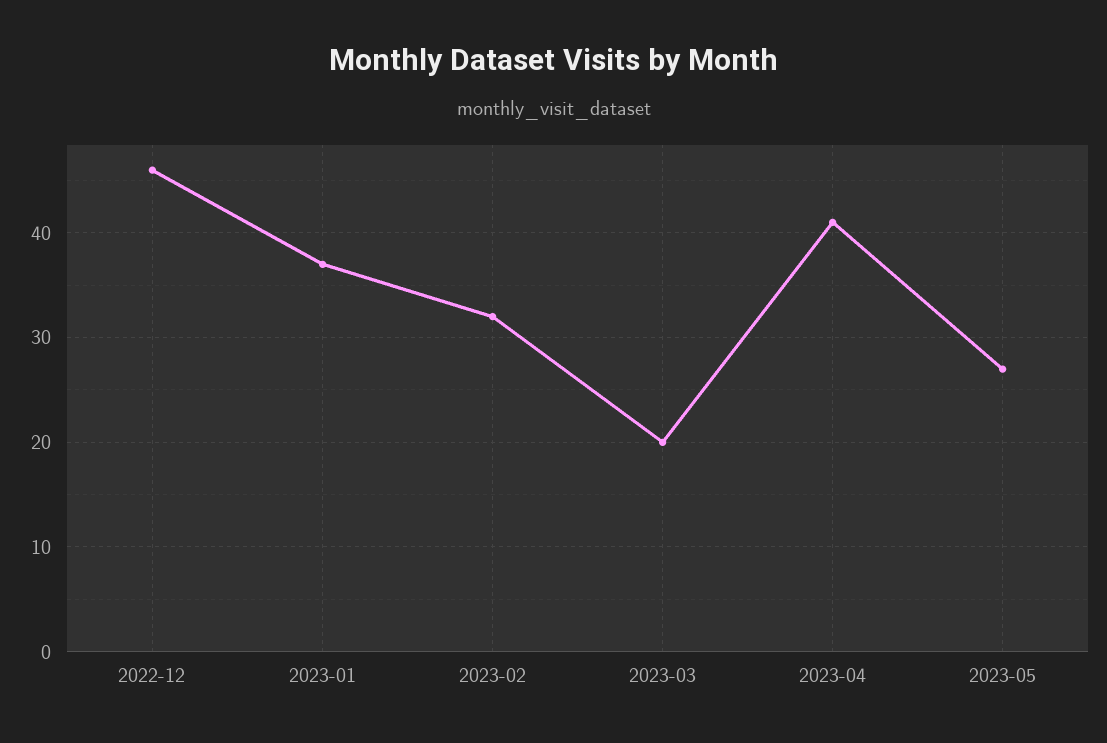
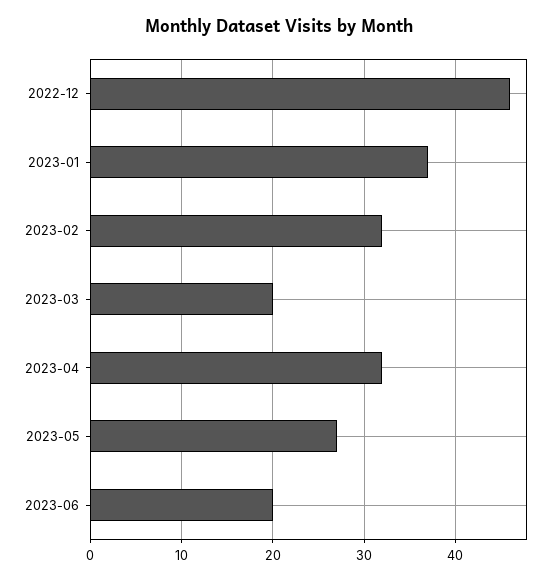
2023-04: 41 -> 32
2023-06: none -> 20

